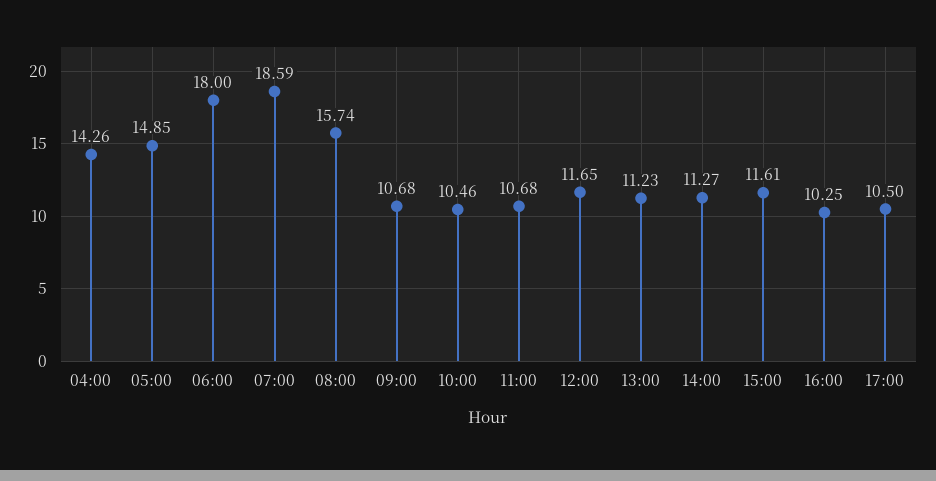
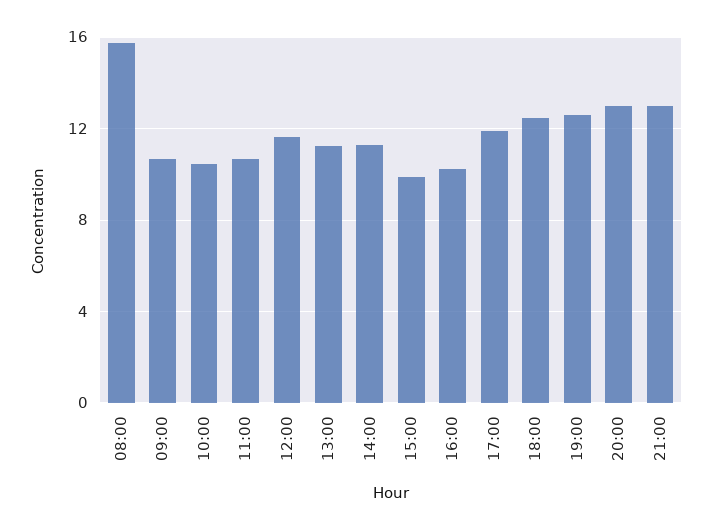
04:00: 14.26 -> none
05:00: 14.85 -> none
06:00: 18 -> none
07:00: 18.59 -> none
15:00: 11.61 -> 10
17:00: 10.5 -> 12
18:00: none -> 12.5
19:00: none -> 12.5
20:00: none -> 13
21:00: none -> 13

